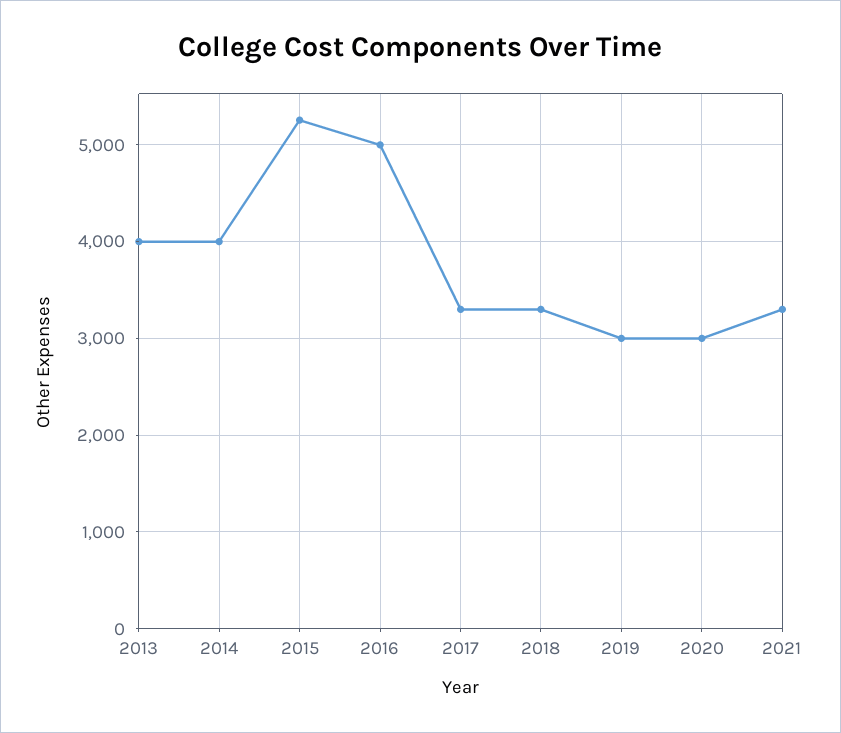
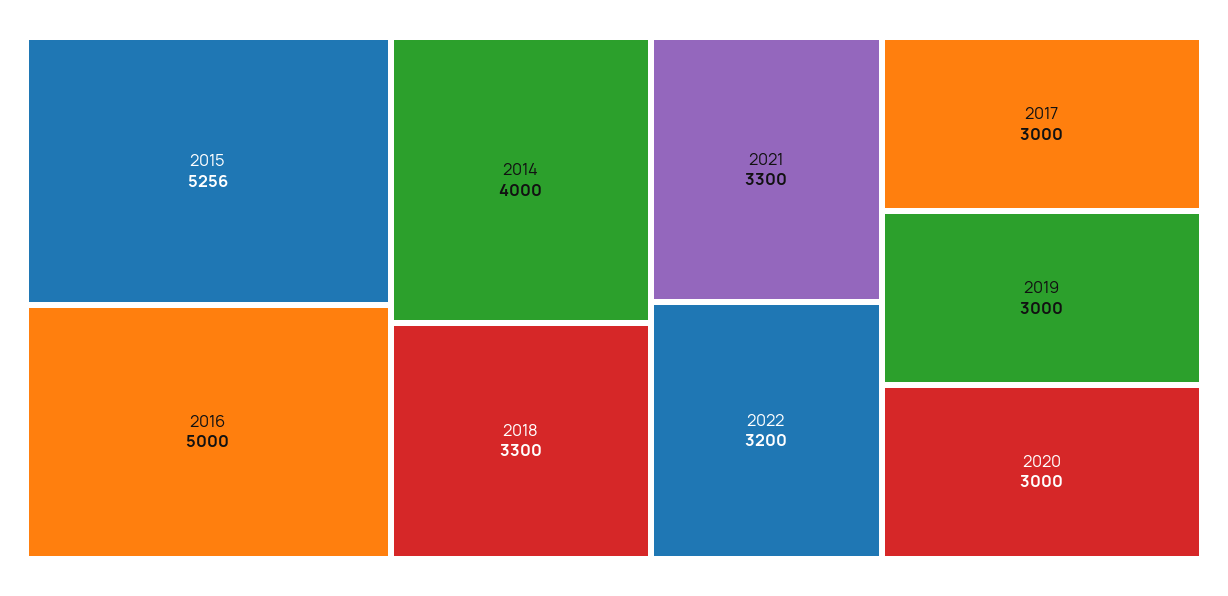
2013: 4000 -> none
2017: 3300 -> 3000
2022: none -> 3200

